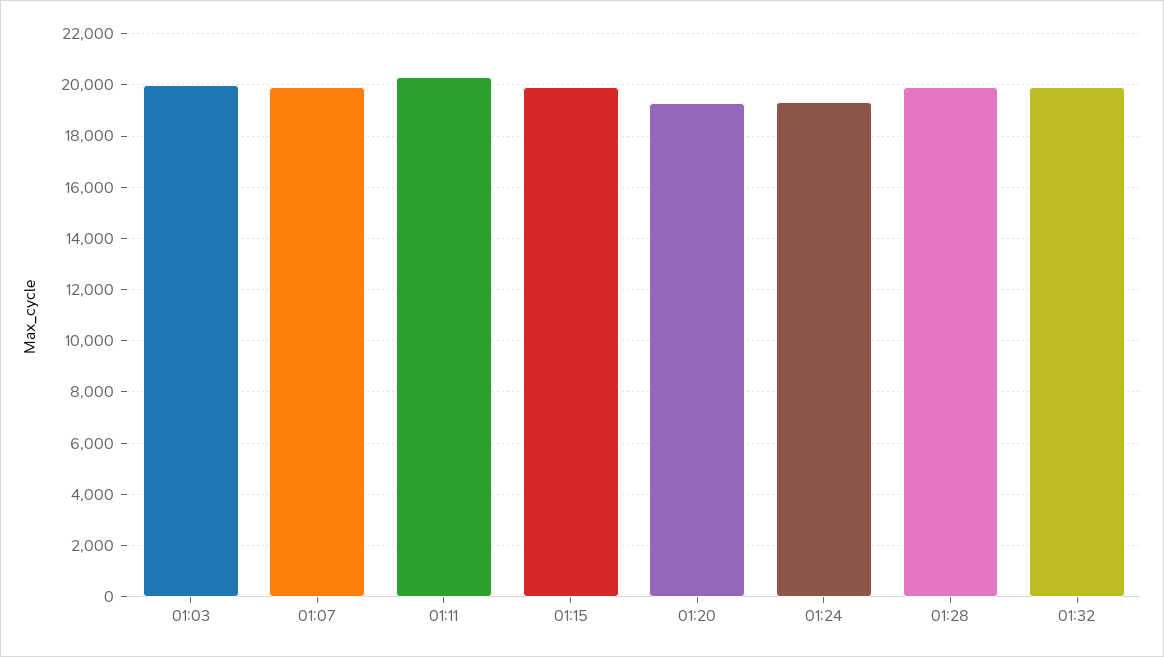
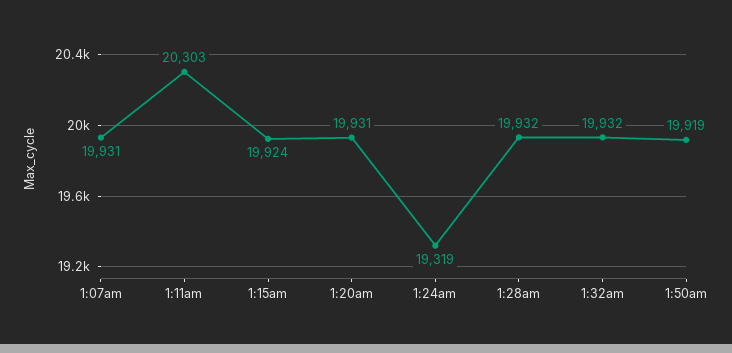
01:03: 20000 -> none
01:20: 19250 -> 19931
1:50am: none -> 19919

